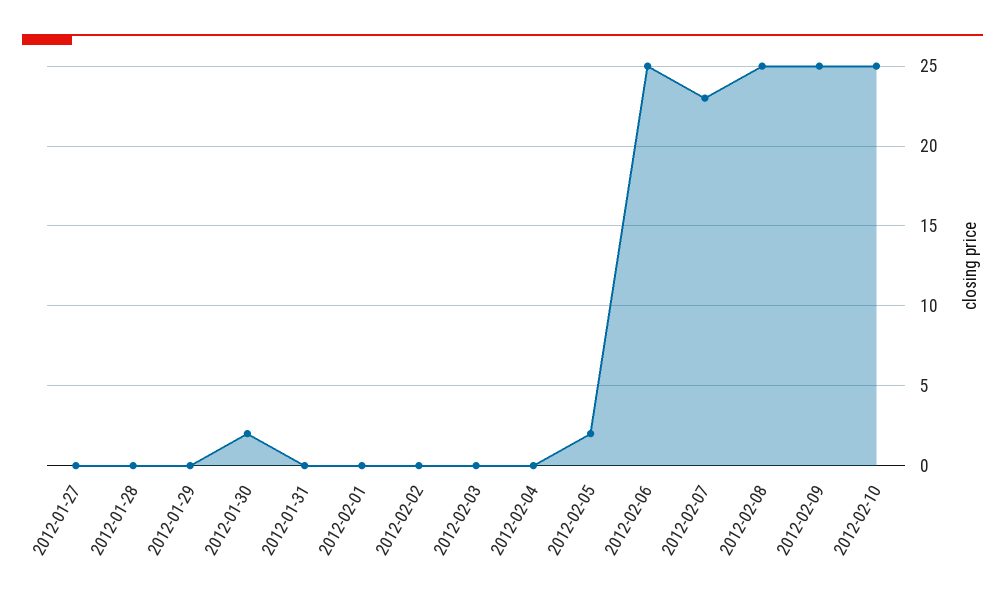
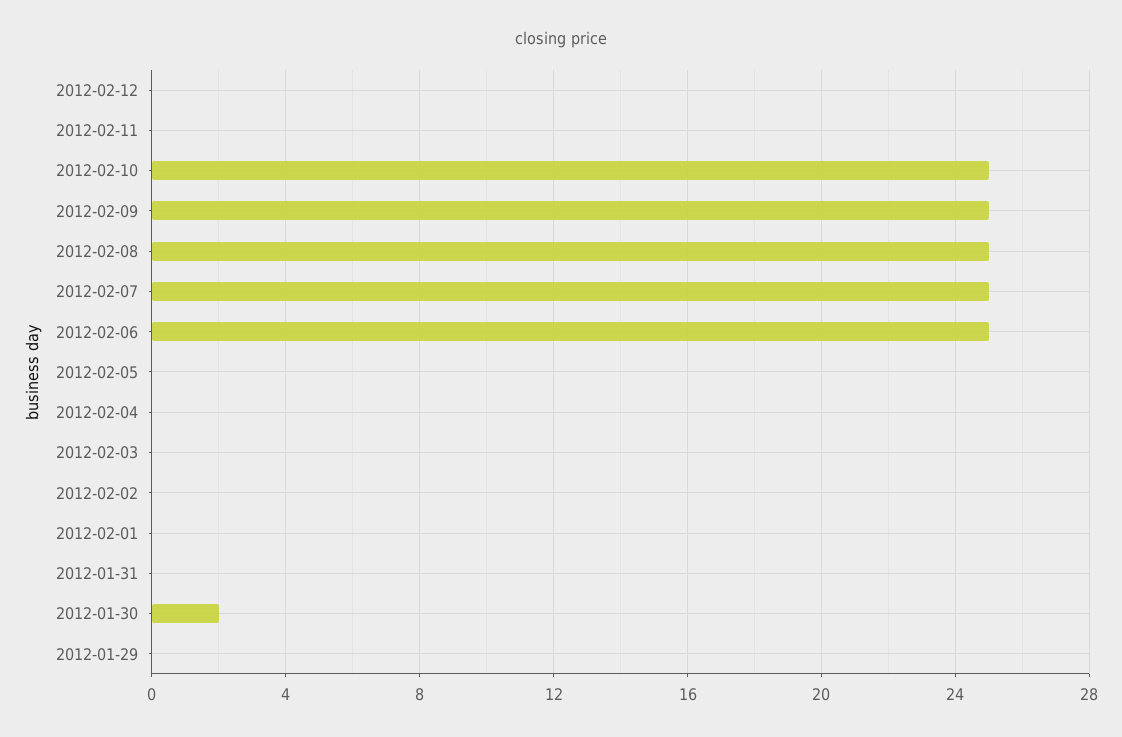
2012-01-27: 0 -> none
2012-01-28: 0 -> none
2012-02-05: 2 -> 0
2012-02-07: 23 -> 25
2012-02-12: none -> 0
2012-02-11: none -> 0

